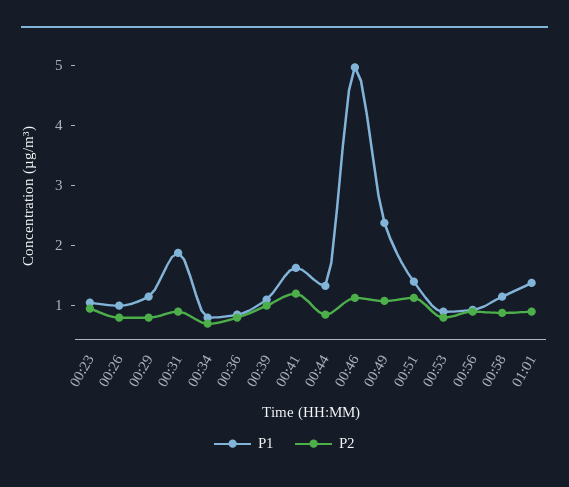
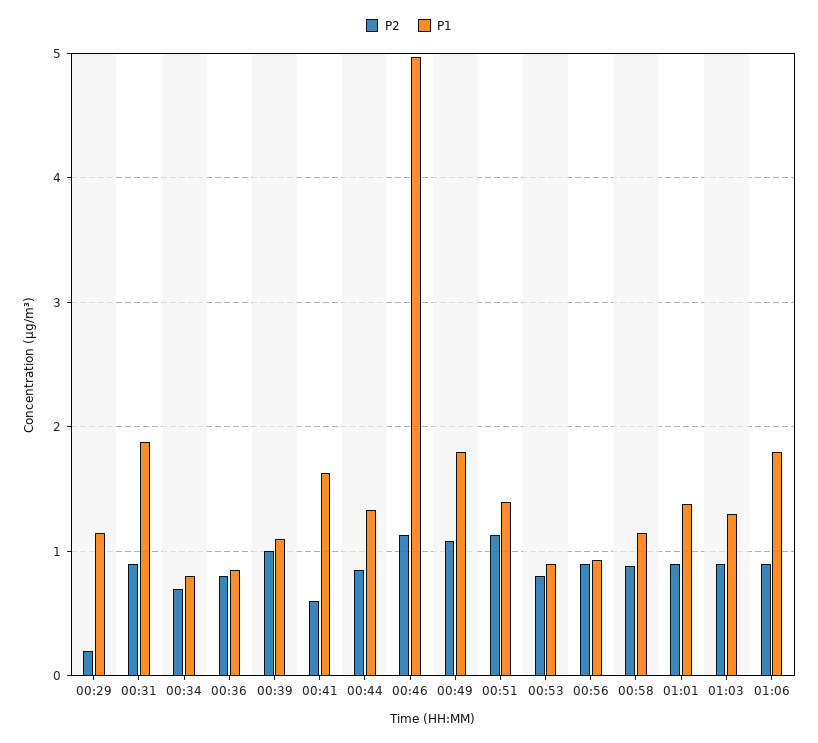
P1, 00:23: 1 -> none
P2, 00:23: 1 -> none
P1, 00:26: 1 -> none
P2, 00:26: 0.8 -> none
P2, 00:29: 0.8 -> 0.2
P2, 00:41: 1.2 -> 0.6
P1, 00:49: 2.4 -> 1.8
P2, 01:03: none -> 0.9
P1, 01:03: none -> 1.3
P2, 01:06: none -> 0.9
P1, 01:06: none -> 1.8

